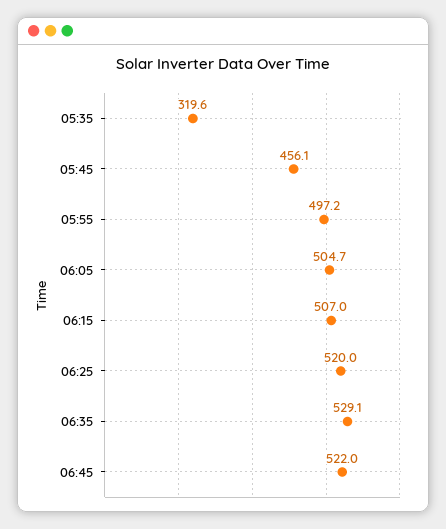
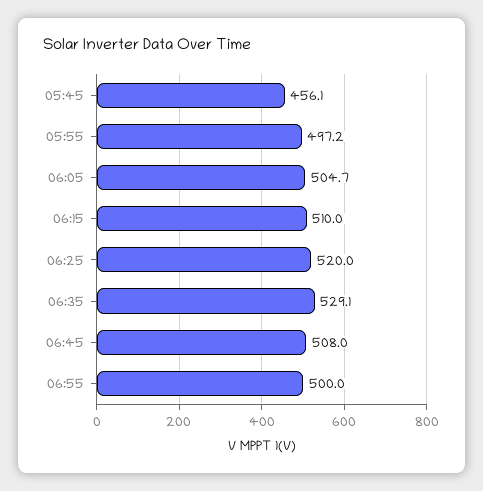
05:35: 319.6 -> none
06:15: 507 -> 510
06:45: 522 -> 508
06:55: none -> 500

